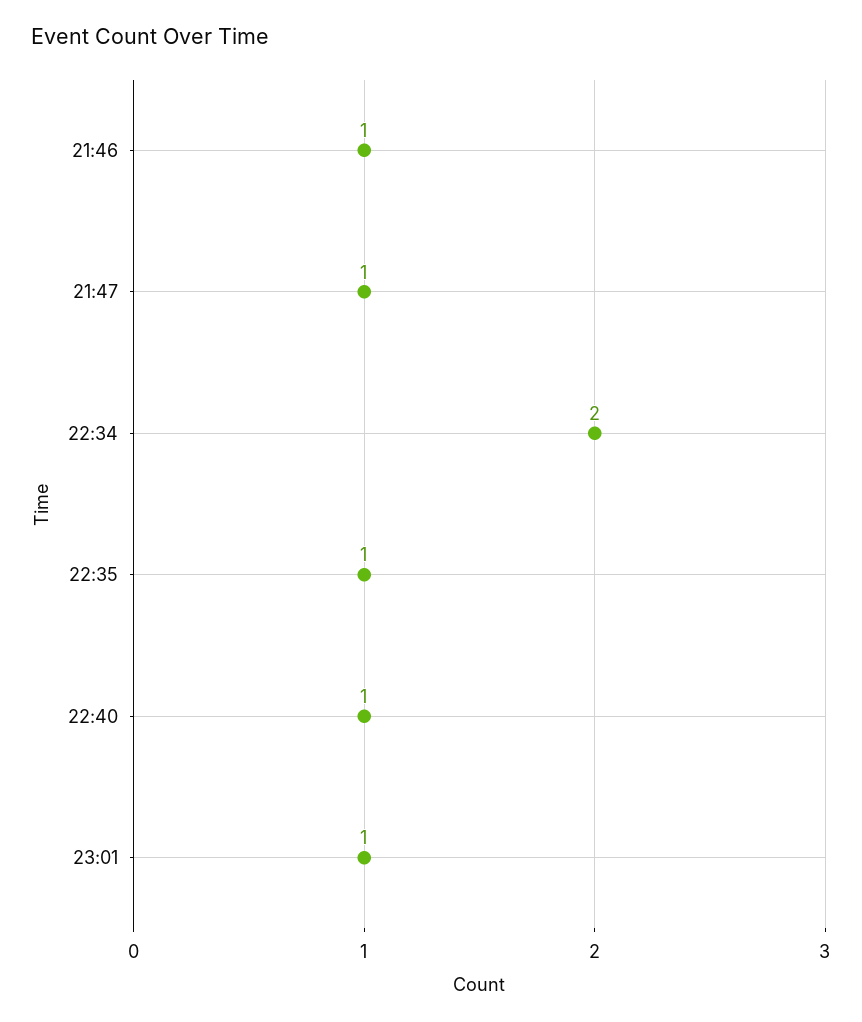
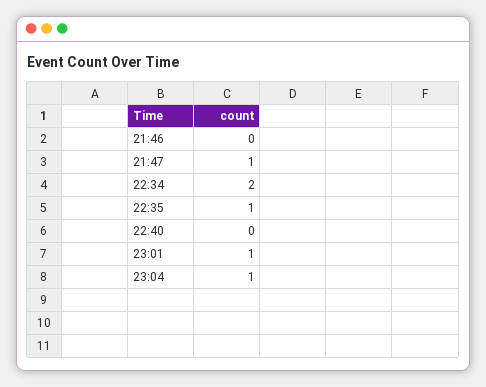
21:46: 1 -> 0
22:40: 1 -> 0
23:04: none -> 1

